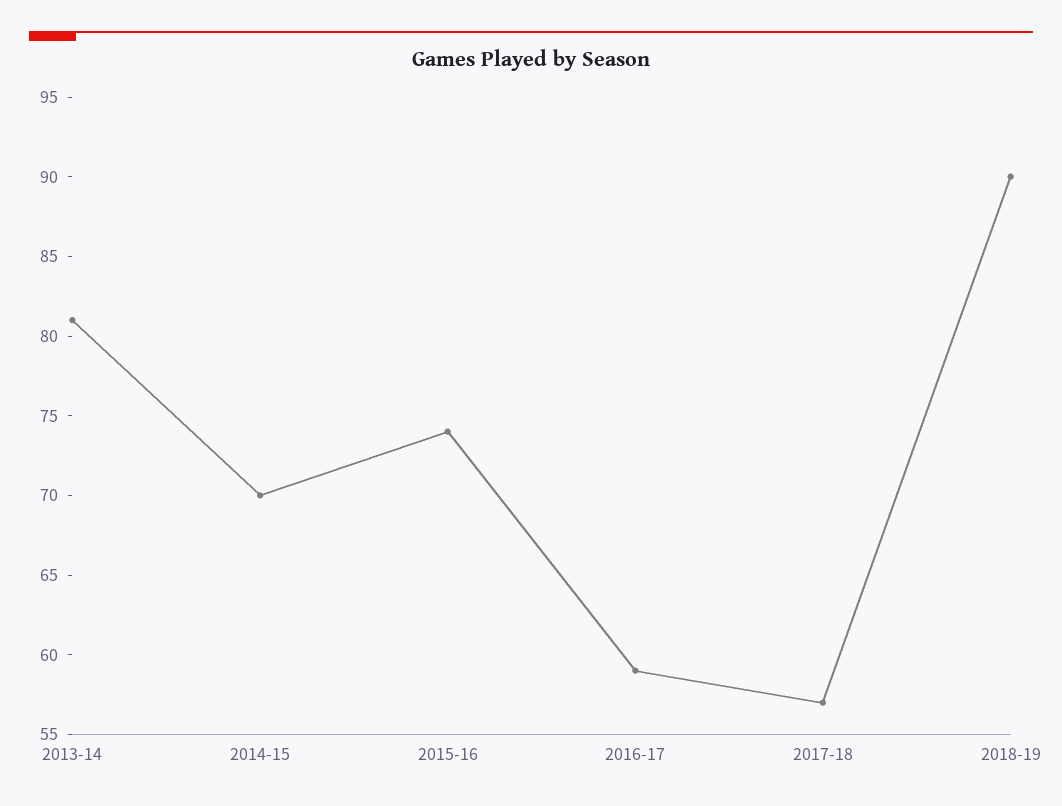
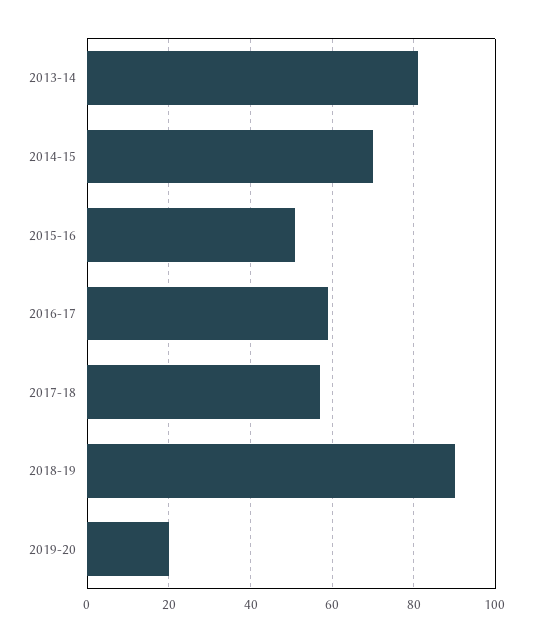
2015-16: 74 -> 50
2019-20: none -> 20

